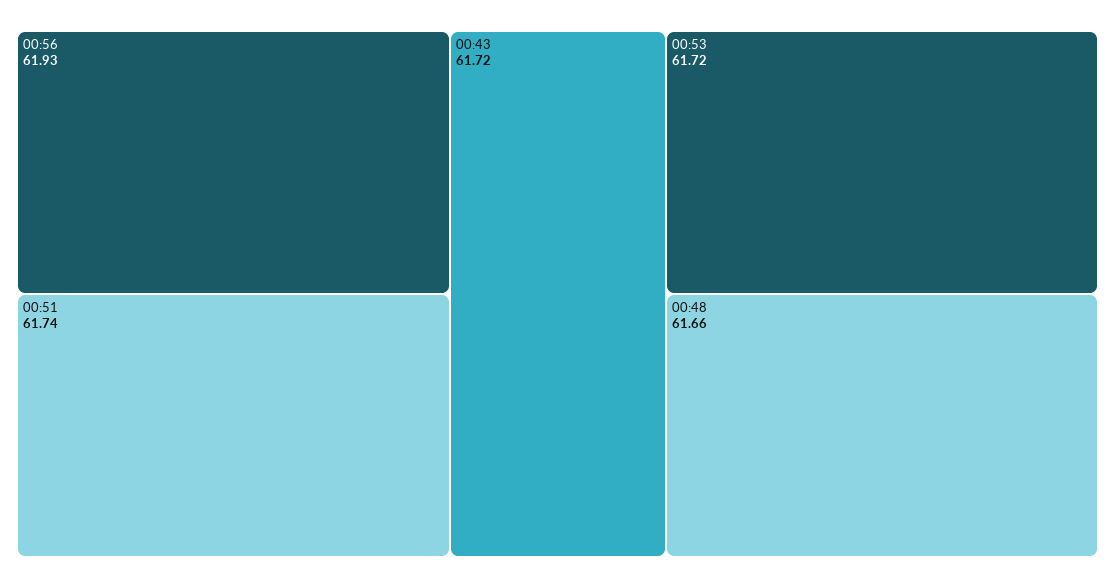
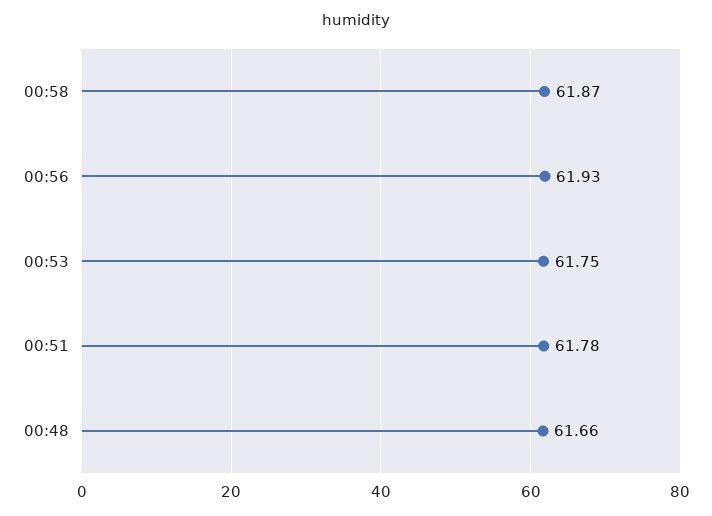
00:51: 61.74 -> 61.78
00:43: 61.72 -> none
00:53: 61.72 -> 61.75
00:58: none -> 61.87

